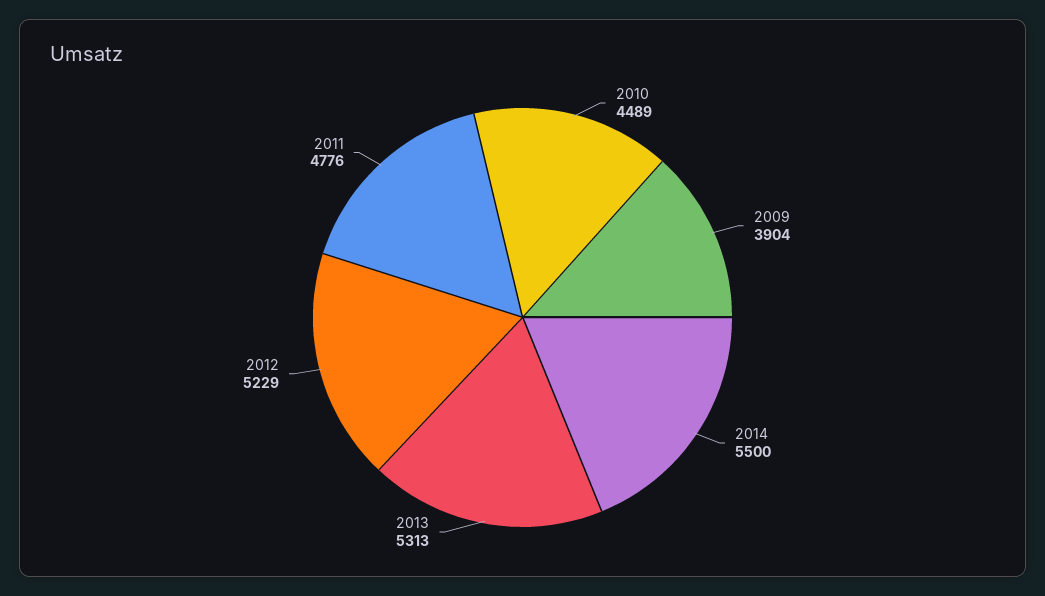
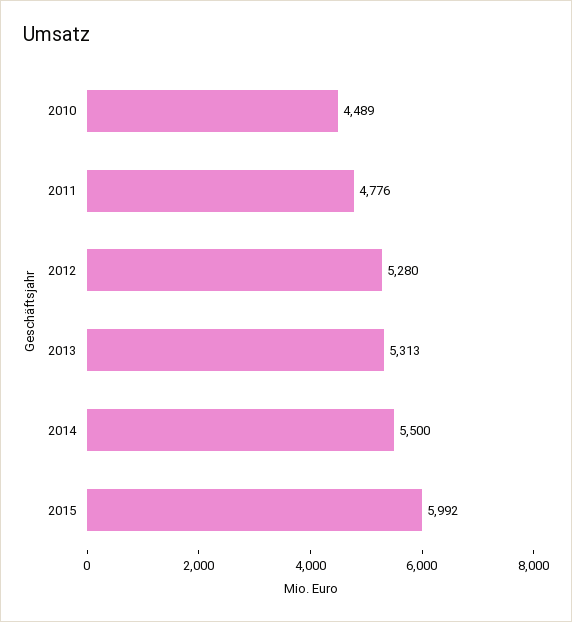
2009: 3904 -> none
2012: 5229 -> 5280
2015: none -> 5992

